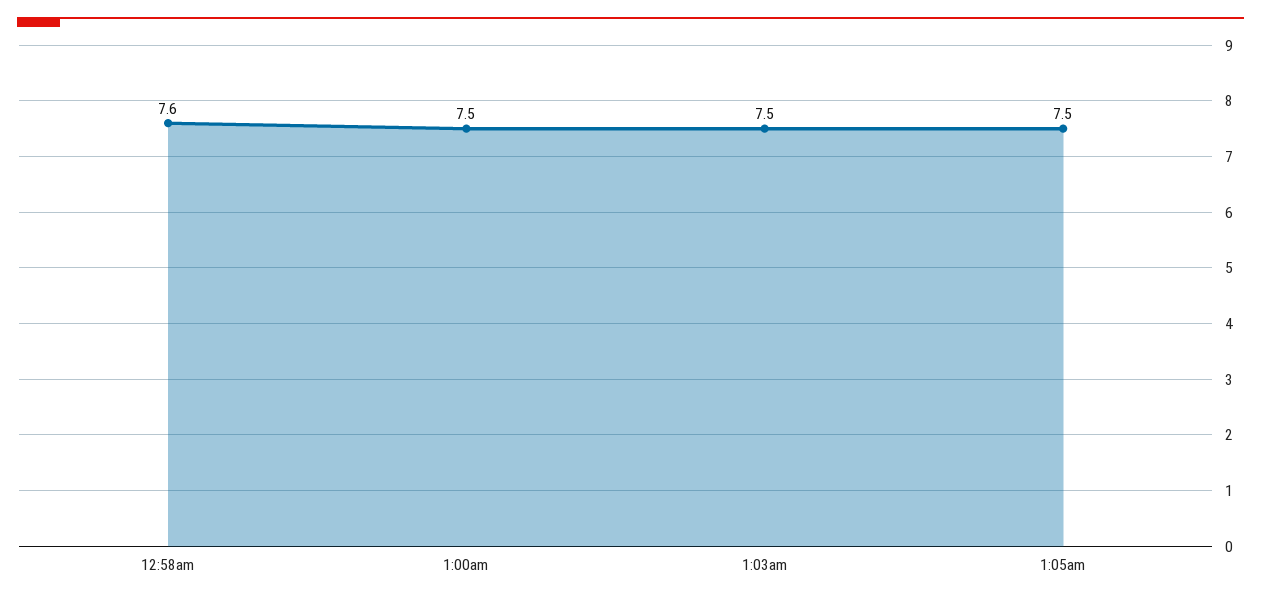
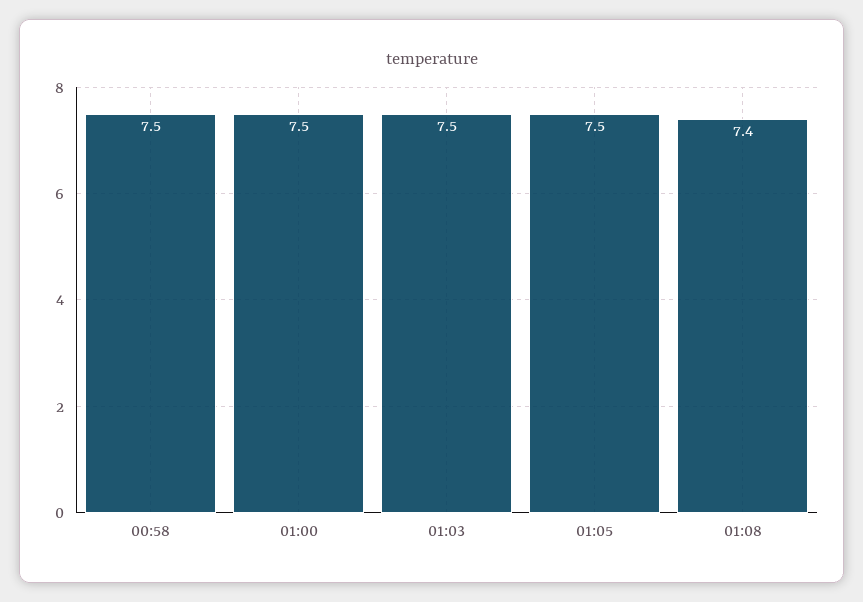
12:58am: 7.6 -> 7.5
01:08: none -> 7.4

